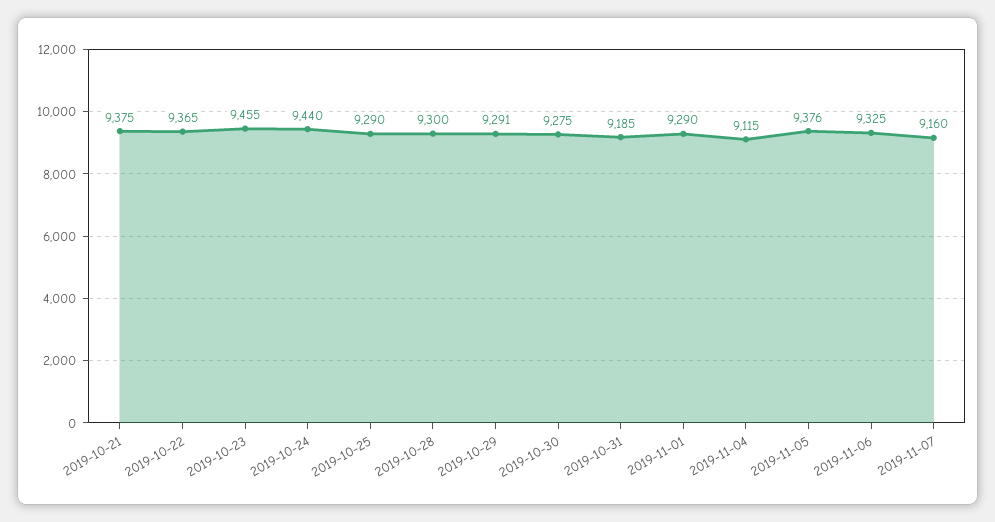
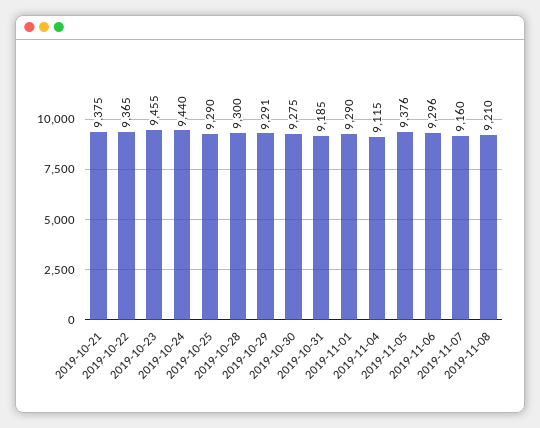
2019-11-06: 9325 -> 9296
2019-11-08: none -> 9210

